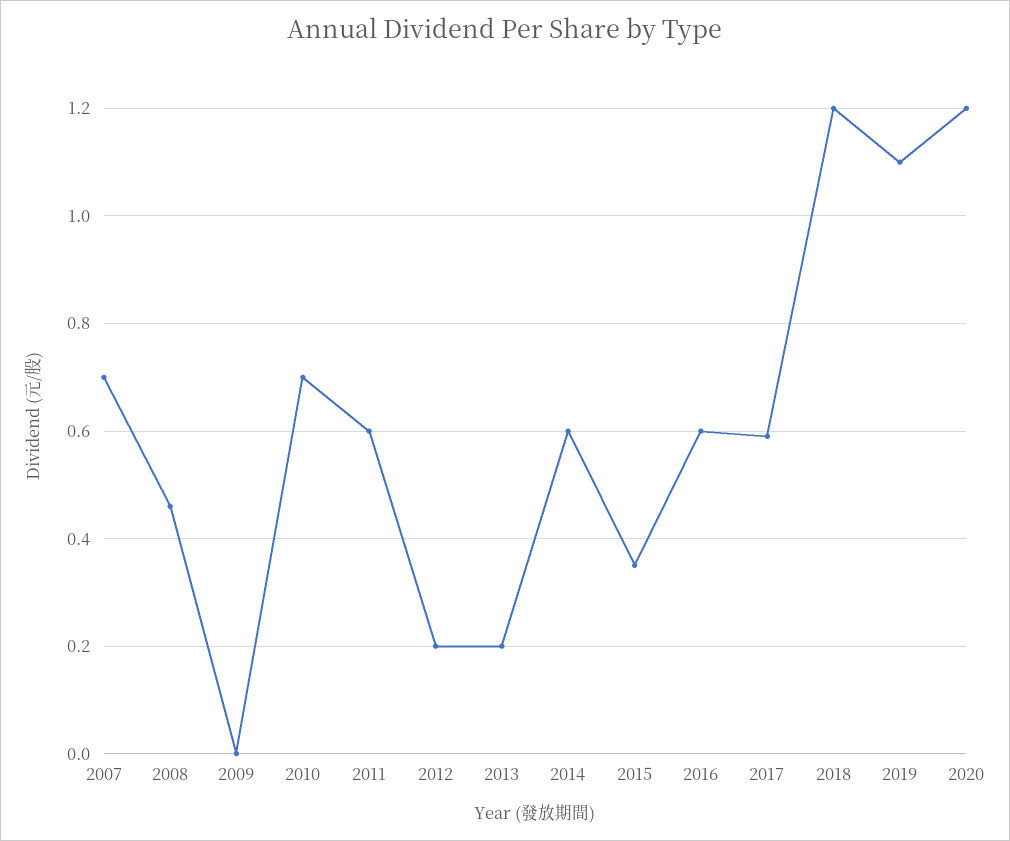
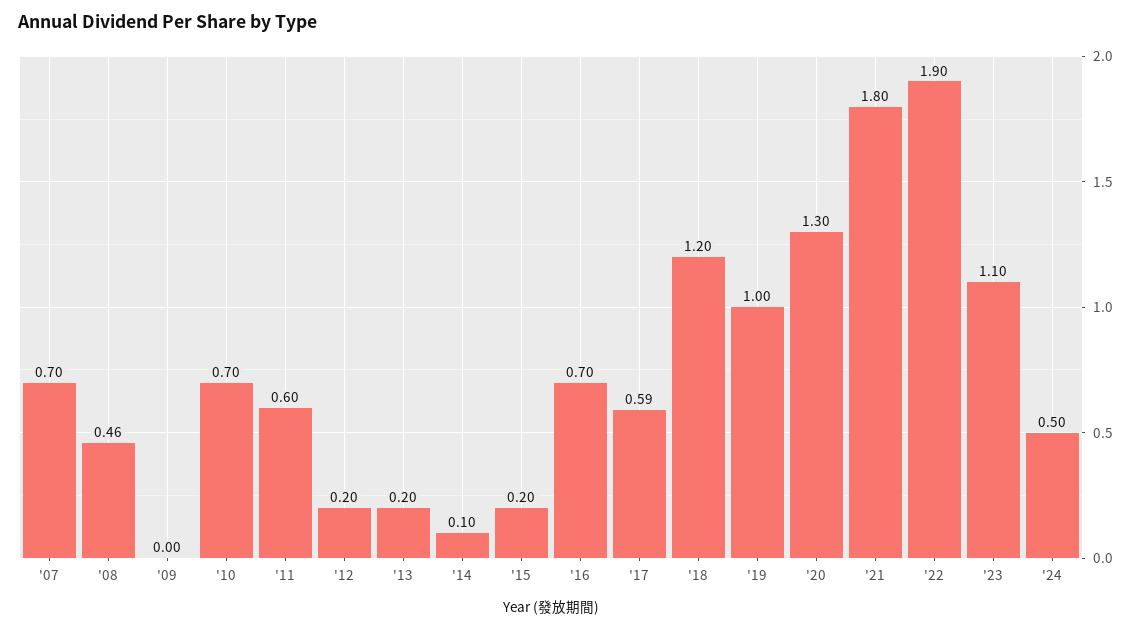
2014: 0.6 -> 0.1
2015: 0.35 -> 0.2
2016: 0.6 -> 0.7
2019: 1.1 -> 1
2020: 1.2 -> 1.3
'21: none -> 1.8
'22: none -> 1.9
'23: none -> 1.1
'24: none -> 0.5

